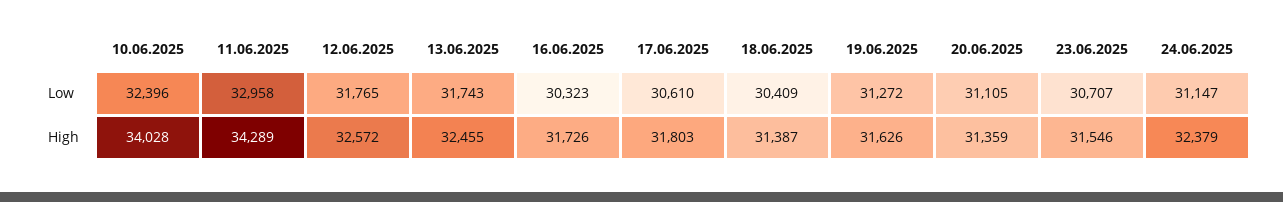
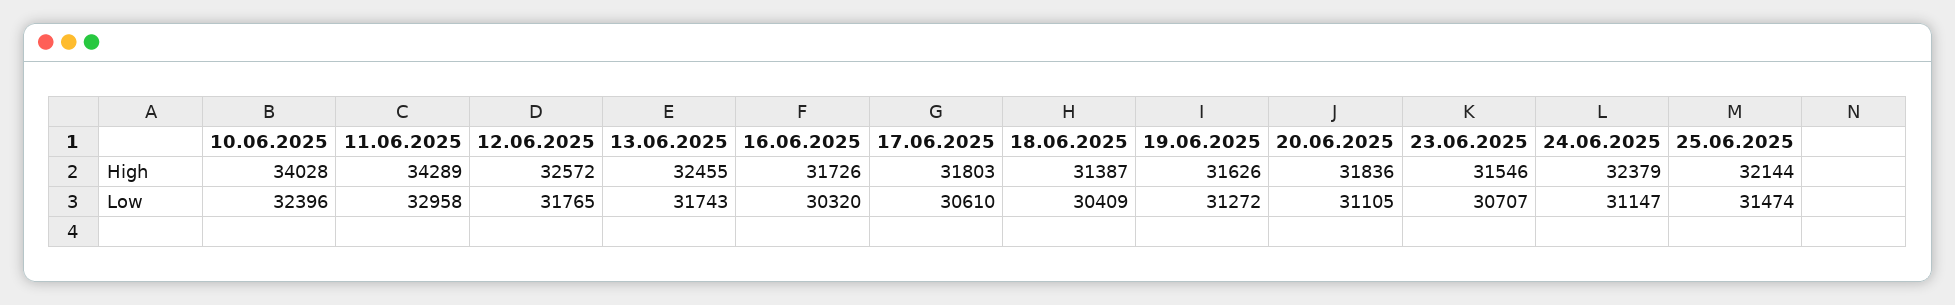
16.06.2025, Low: 30323 -> 30320
20.06.2025, High: 31359 -> 31836
25.06.2025, High: none -> 32144
25.06.2025, Low: none -> 31474

